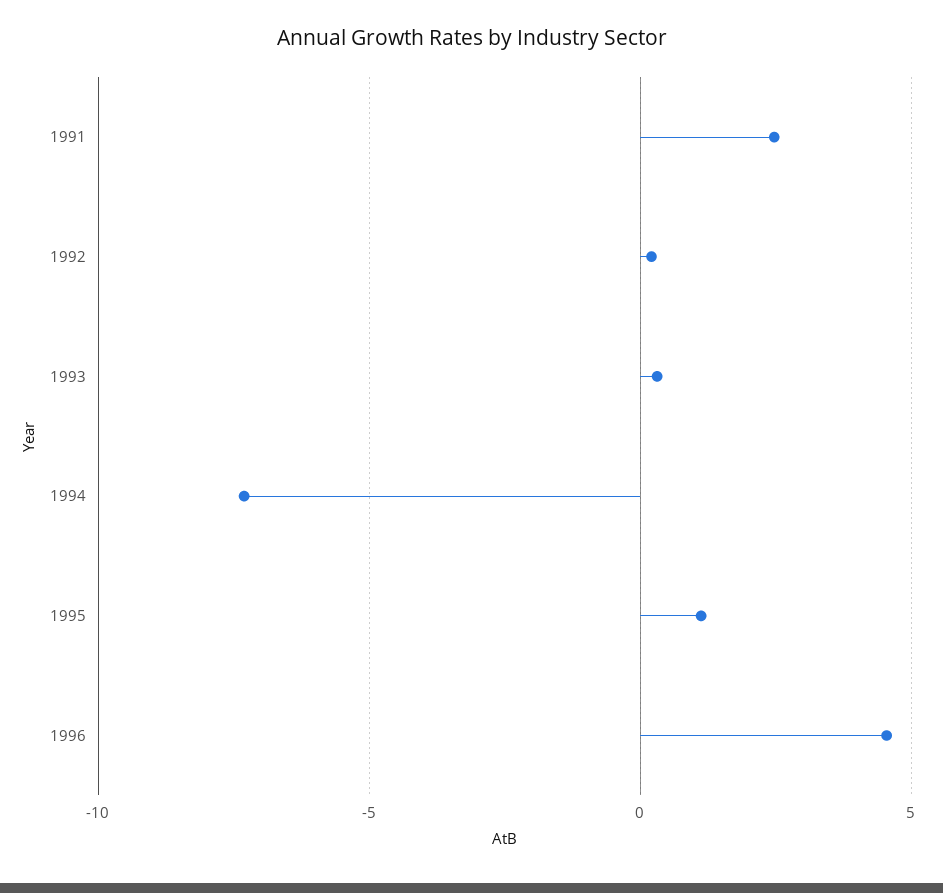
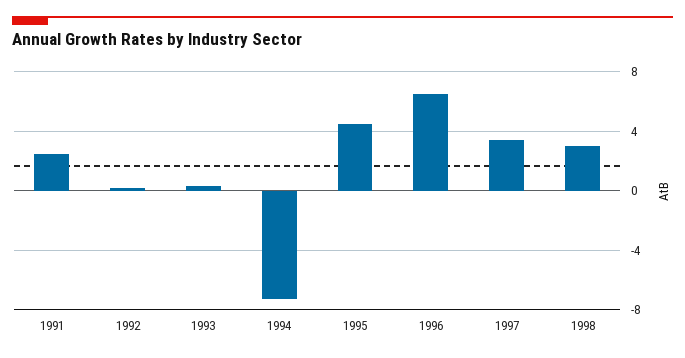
1995: 1 -> 4.5
1996: 4.5 -> 6.5
1997: none -> 3.5
1998: none -> 3

